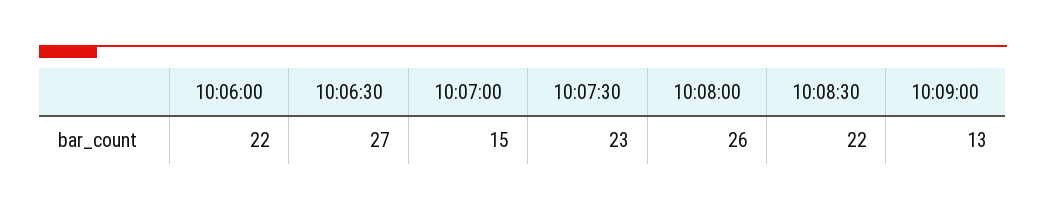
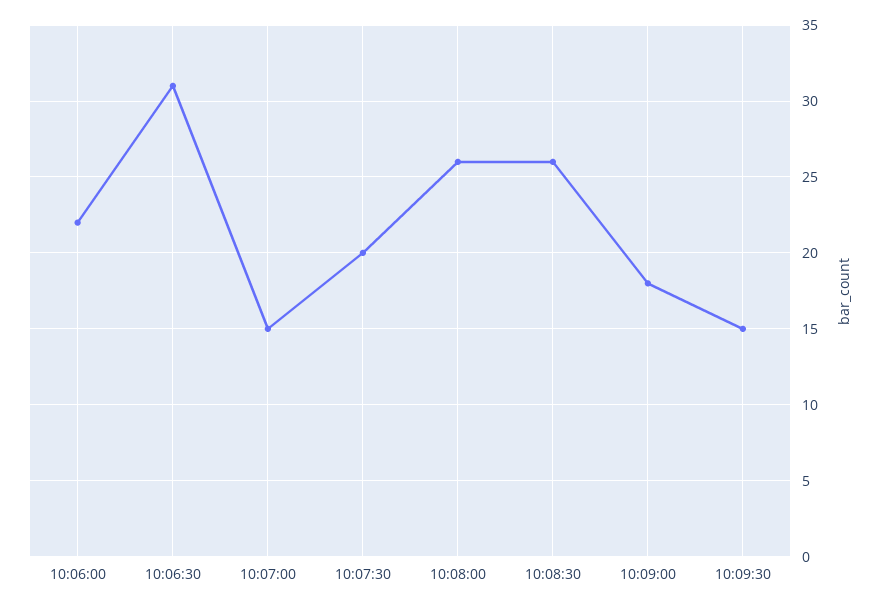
10:06:30: 27 -> 31
10:07:30: 23 -> 20
10:08:30: 22 -> 26
10:09:00: 13 -> 18
10:09:30: none -> 15

